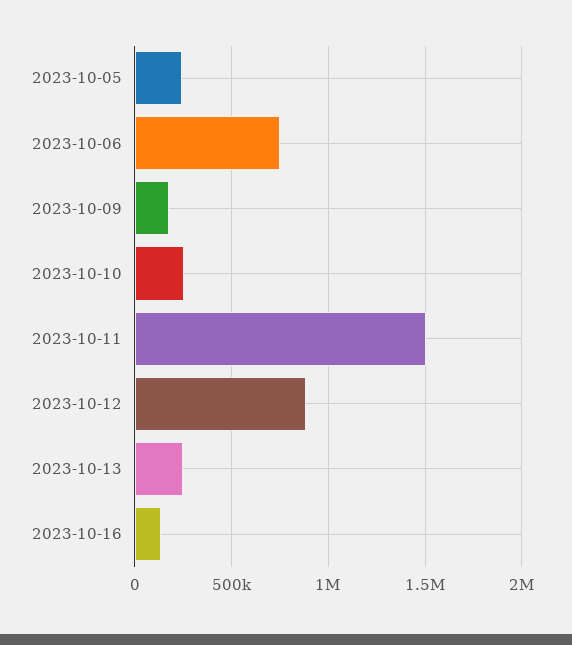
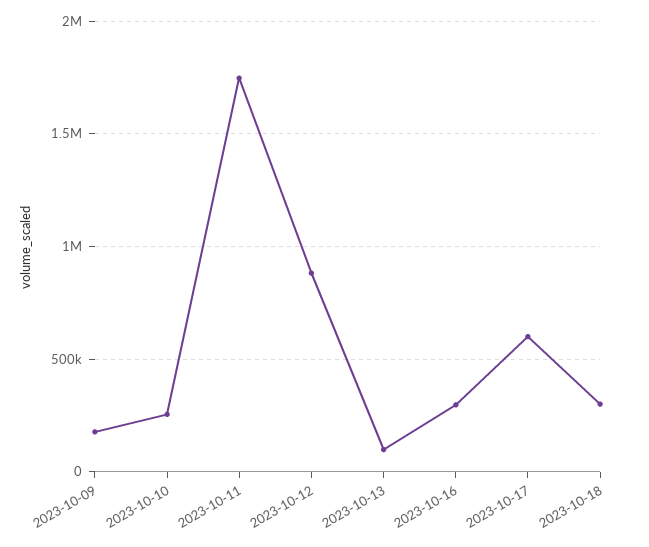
2023-10-05: 250000 -> none
2023-10-06: 750000 -> none
2023-10-11: 1500000 -> 1750000
2023-10-13: 250000 -> 100000
2023-10-16: 150000 -> 300000
2023-10-17: none -> 600000
2023-10-18: none -> 300000

